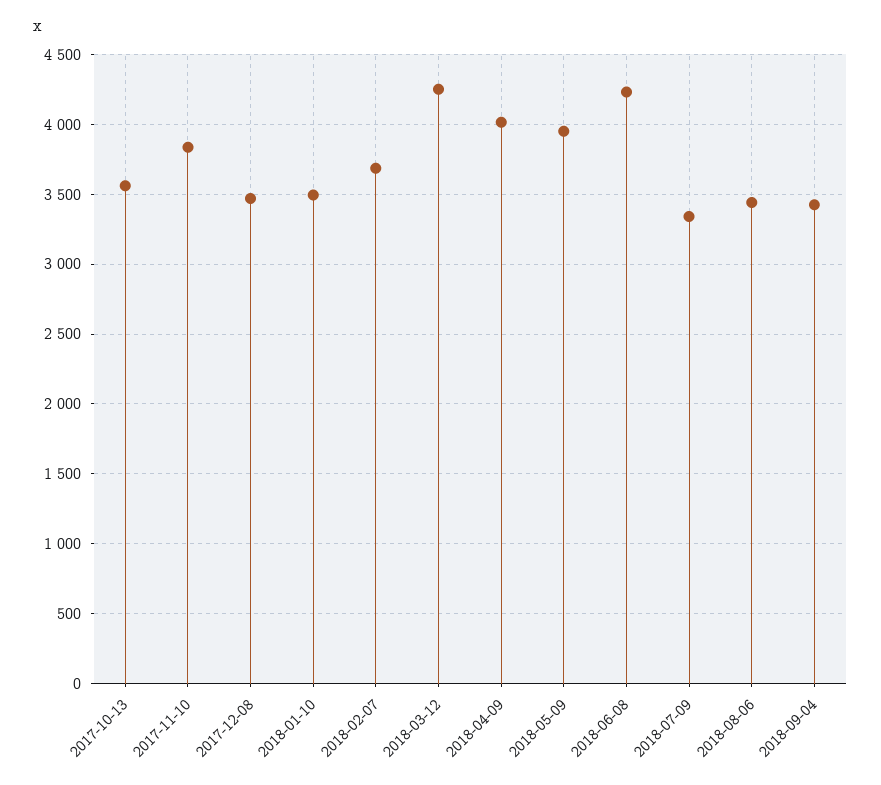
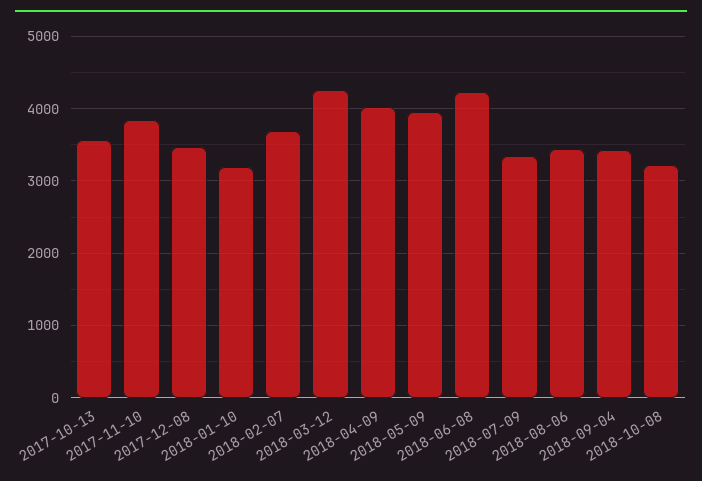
2018-01-10: 3500 -> 3200
2018-10-08: none -> 3200

